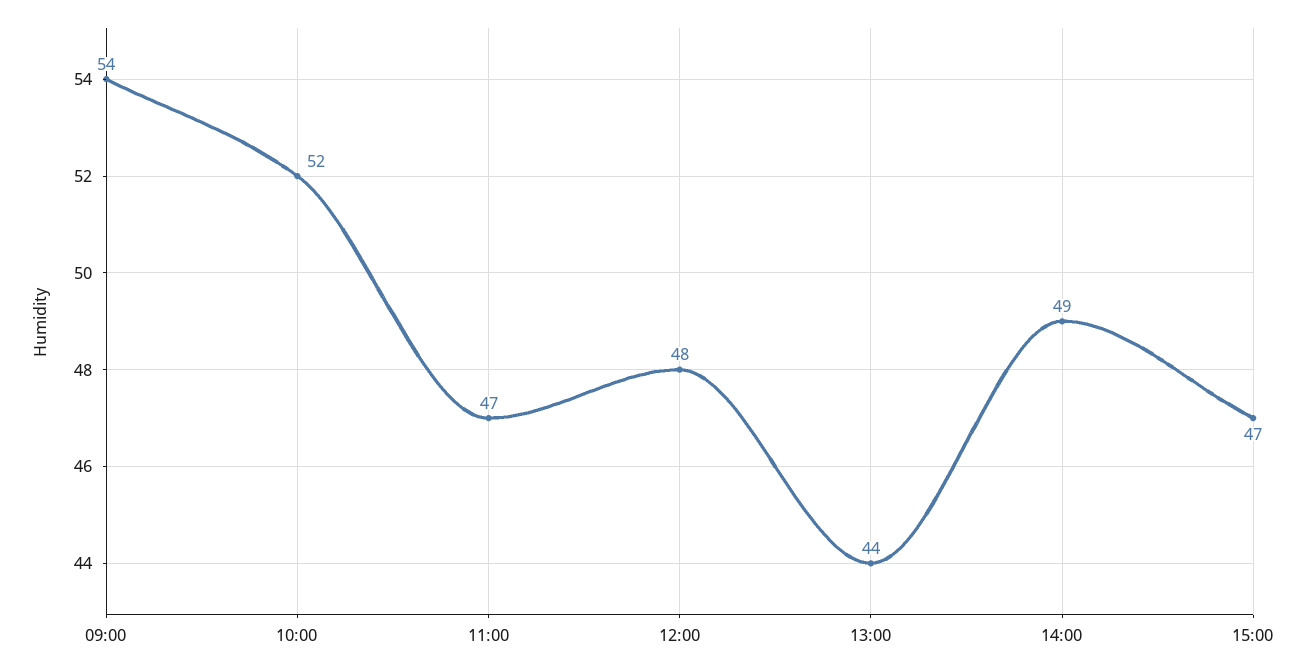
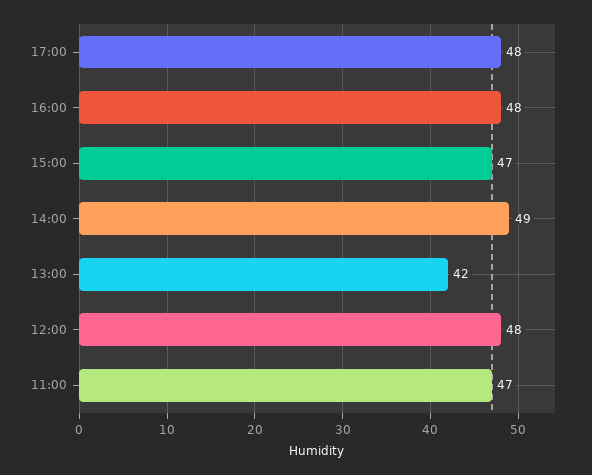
09:00: 54 -> none
10:00: 52 -> none
13:00: 44 -> 42
17:00: none -> 48
16:00: none -> 48

